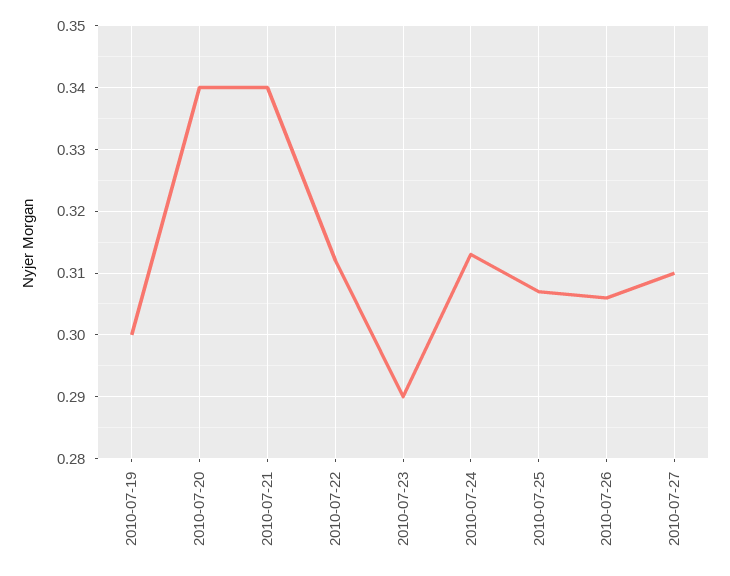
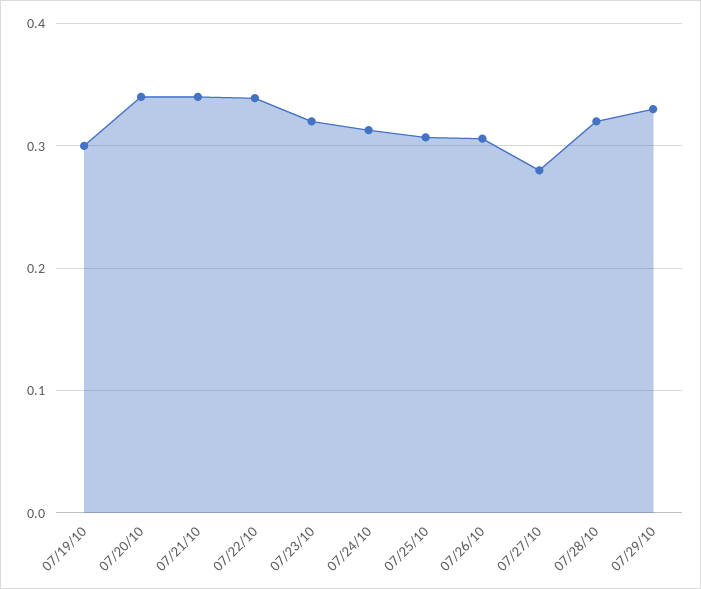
2010-07-22: 0.312 -> 0.34
2010-07-23: 0.29 -> 0.32
2010-07-27: 0.31 -> 0.28
07/28/10: none -> 0.32
07/29/10: none -> 0.33

